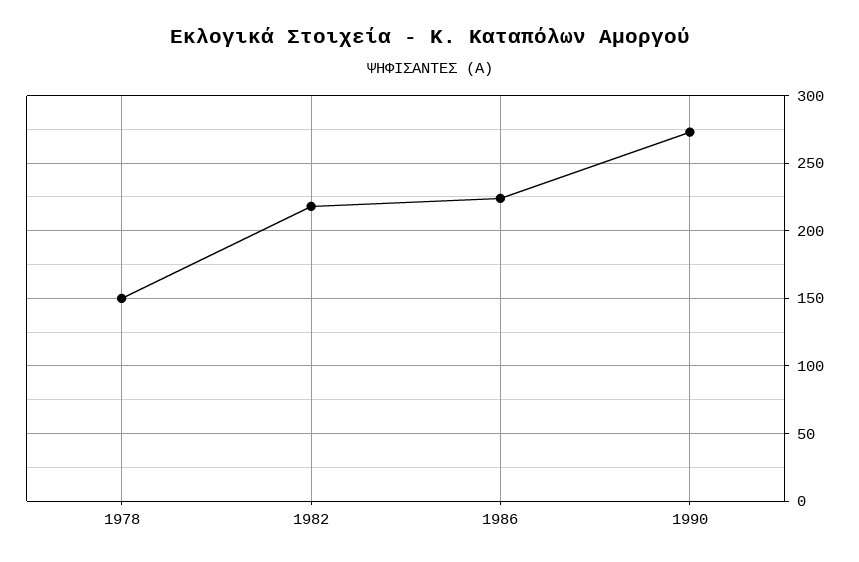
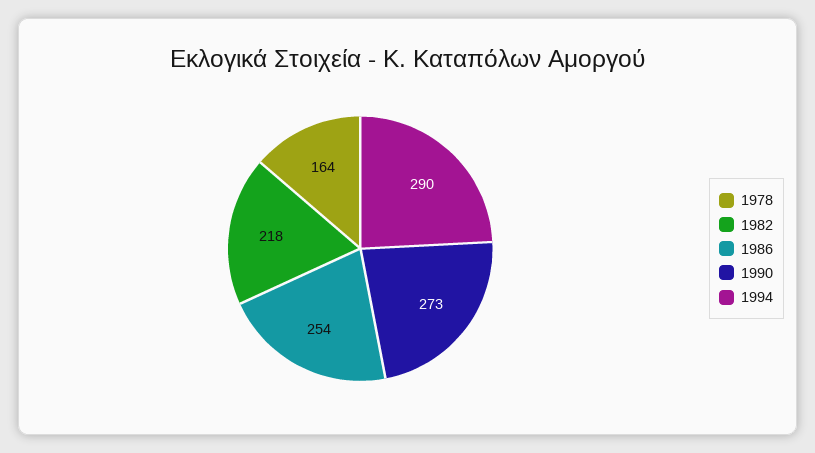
1978: 150 -> 164
1986: 225 -> 254
1994: none -> 290

